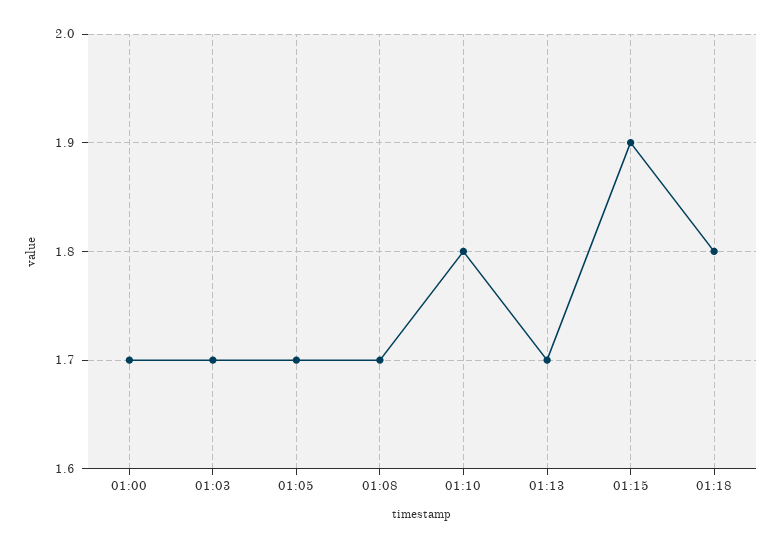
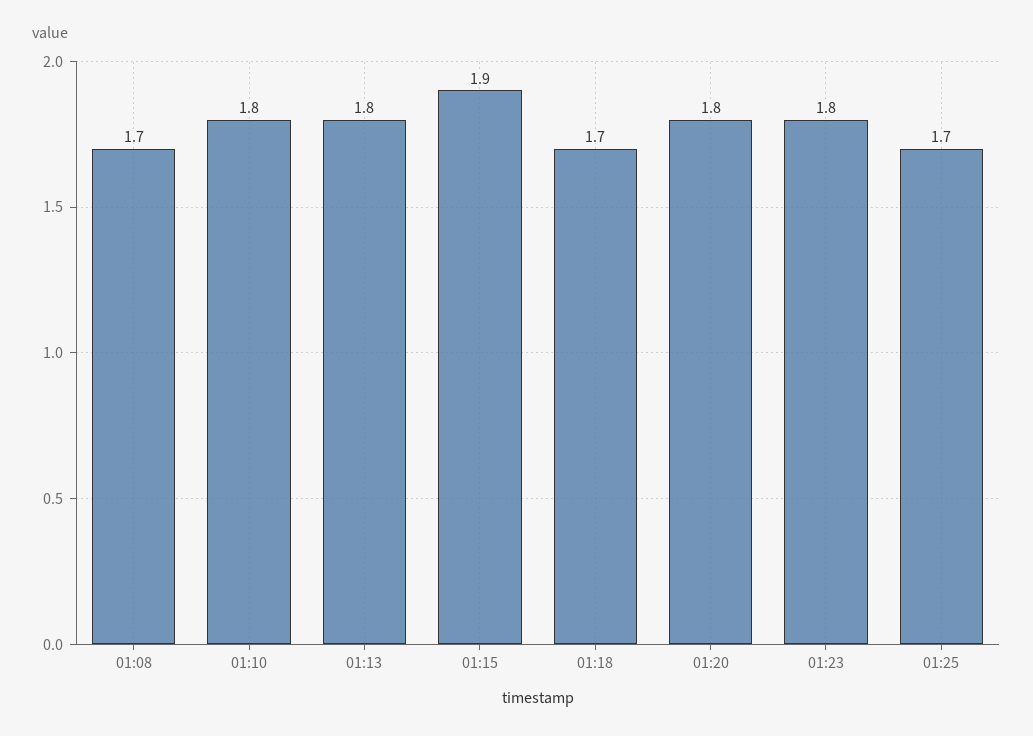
01:00: 1.7 -> none
01:03: 1.7 -> none
01:05: 1.7 -> none
01:13: 1.7 -> 1.8
01:18: 1.8 -> 1.7
01:20: none -> 1.8
01:23: none -> 1.8
01:25: none -> 1.7

